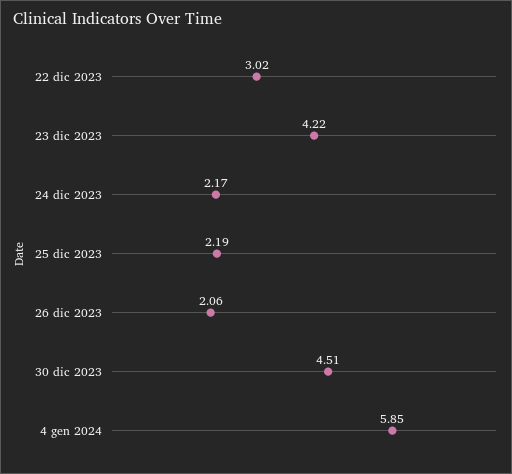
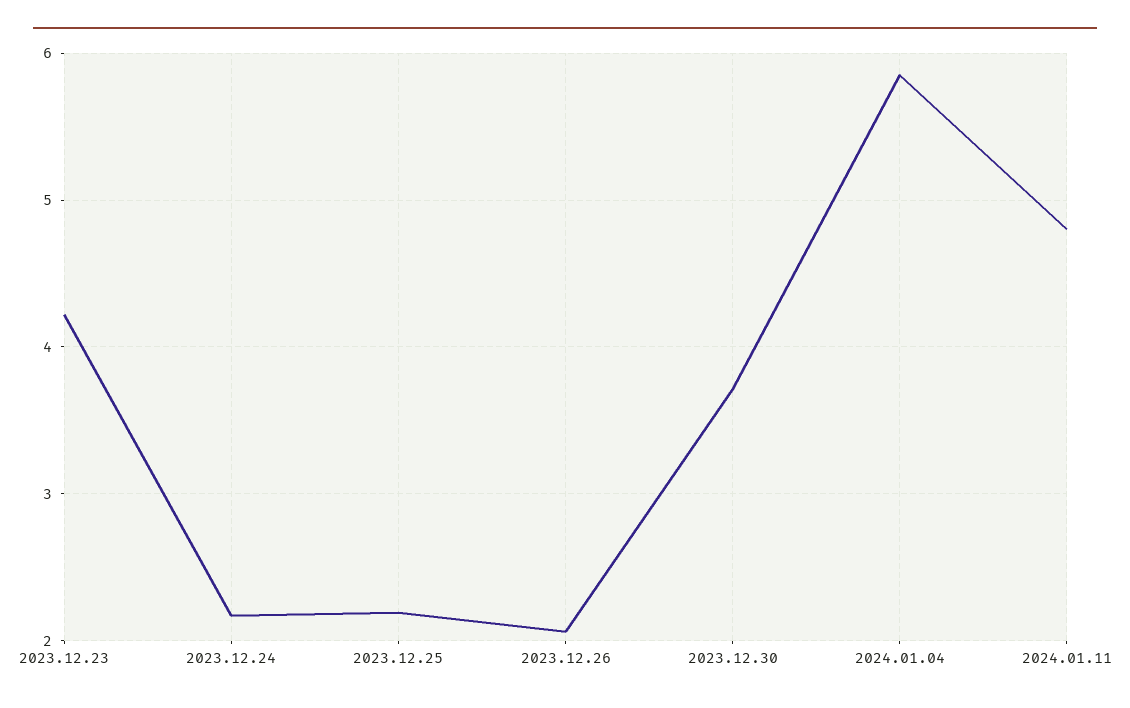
22 dic 2023: 3.02 -> none
30 dic 2023: 4.51 -> 3.7
2024.01.11: none -> 4.8

